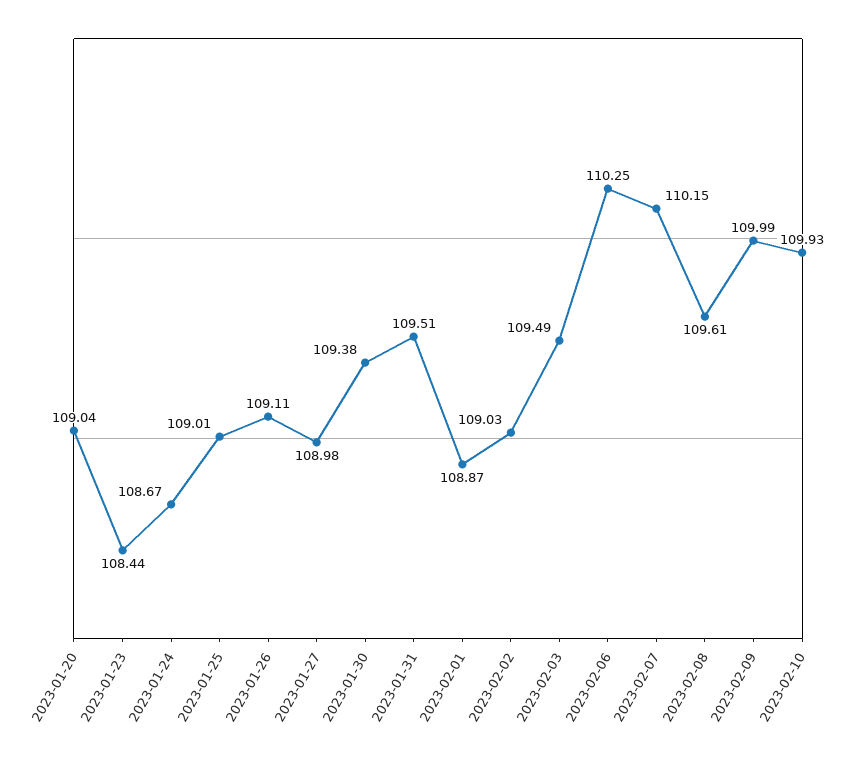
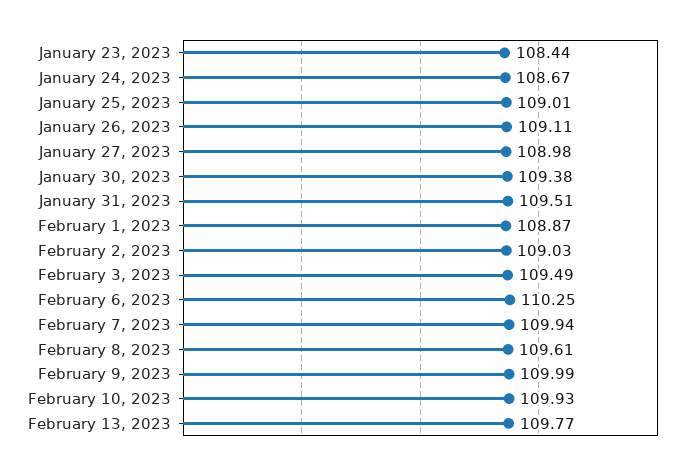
2023-01-20: 109.04 -> none
2023-02-07: 110.15 -> 109.94
February 13, 2023: none -> 109.77

